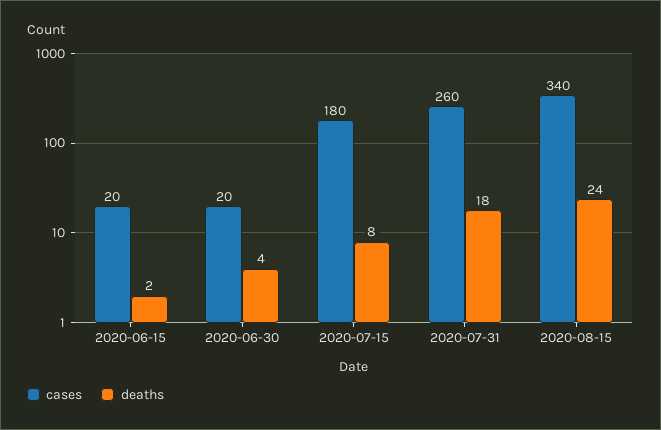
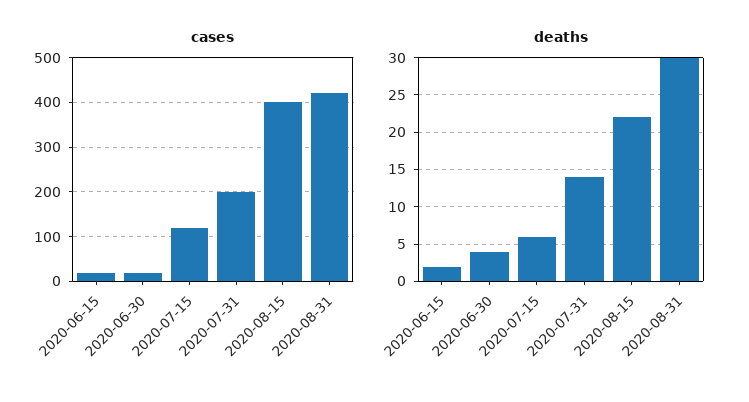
cases, 2020-07-15: 180 -> 120
deaths, 2020-07-15: 8 -> 6
cases, 2020-07-31: 260 -> 200
deaths, 2020-07-31: 18 -> 14
cases, 2020-08-15: 340 -> 400
deaths, 2020-08-15: 24 -> 22
cases, 2020-08-31: none -> 420
deaths, 2020-08-31: none -> 30

